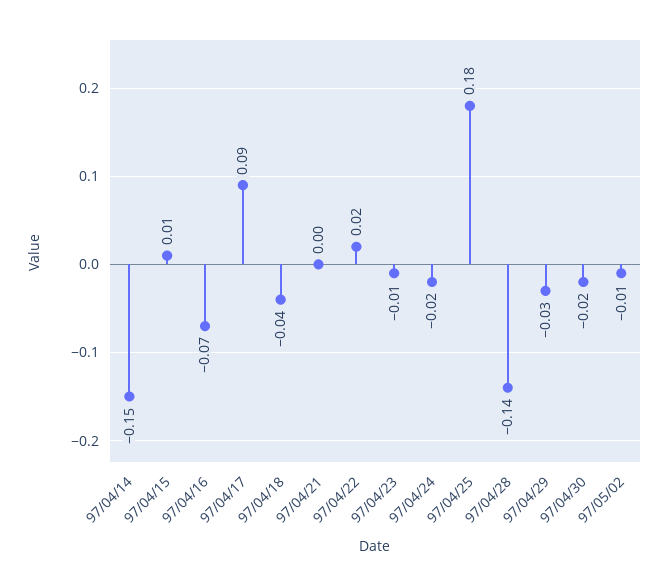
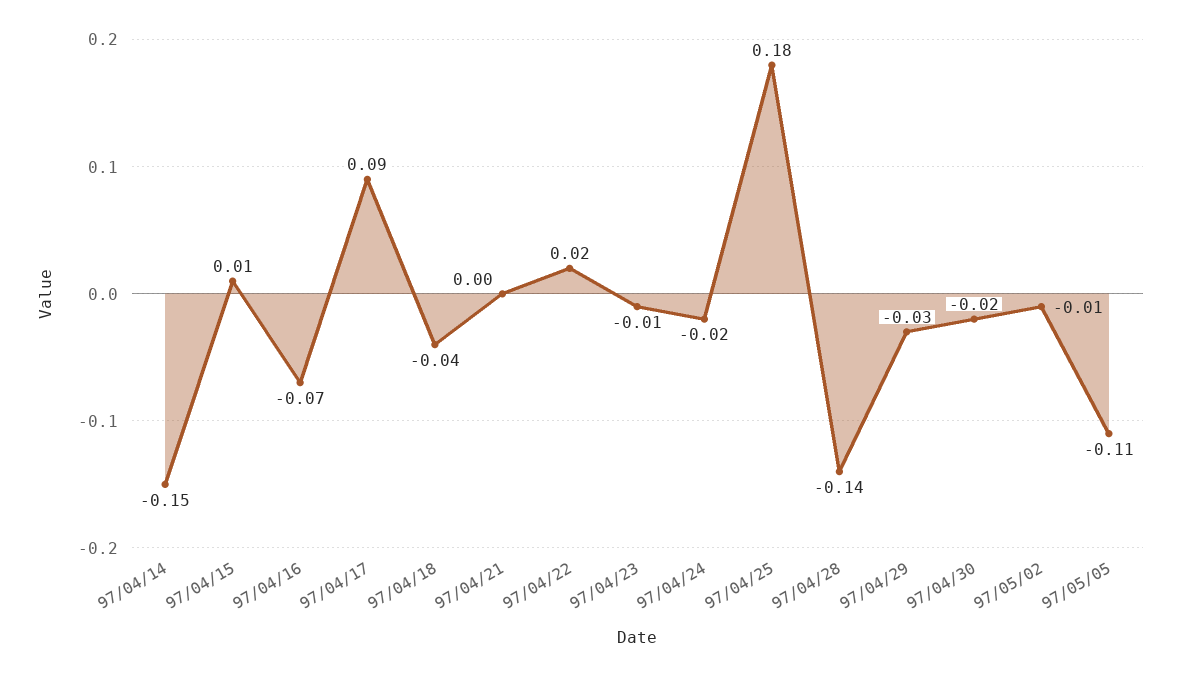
97/05/05: none -> -0.11

